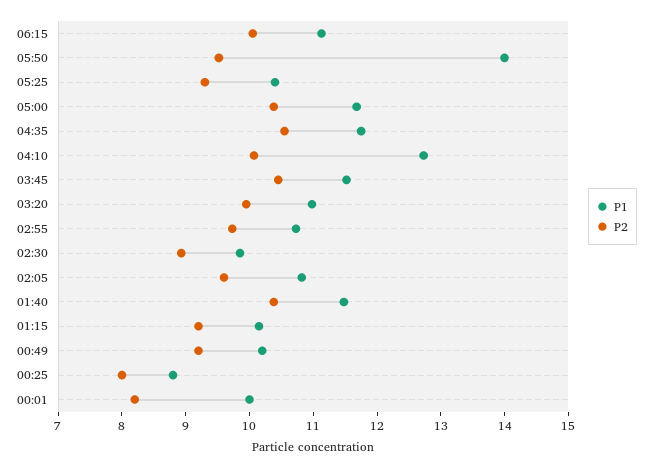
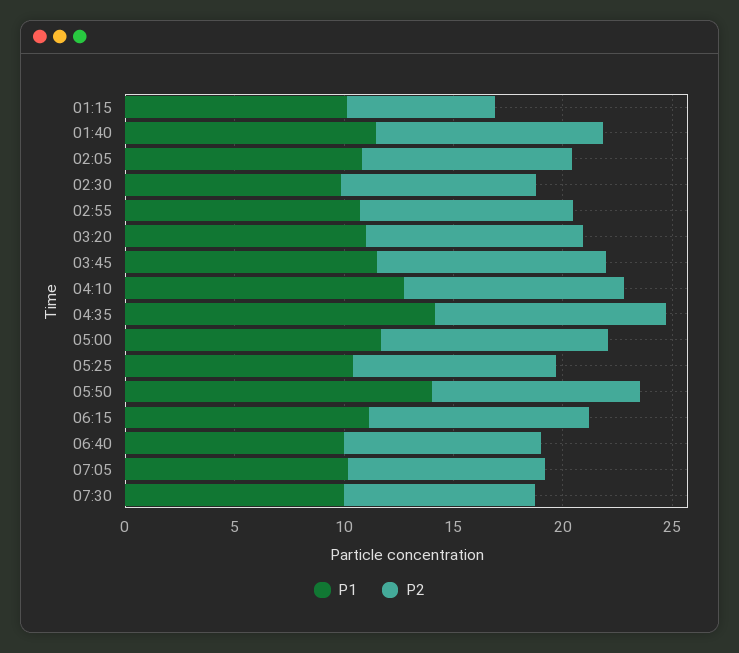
P1, 04:35: 11.8 -> 14
P2, 01:15: 9.2 -> 7
P1, 00:49: 10.2 -> none
P2, 00:49: 9.2 -> none
P1, 00:25: 8.8 -> none
P2, 00:25: 8 -> none
P1, 00:01: 10 -> none
P2, 00:01: 8.2 -> none
P1, 06:40: none -> 10
P2, 06:40: none -> 9
P1, 07:05: none -> 10
P2, 07:05: none -> 9
P1, 07:30: none -> 10
P2, 07:30: none -> 9

